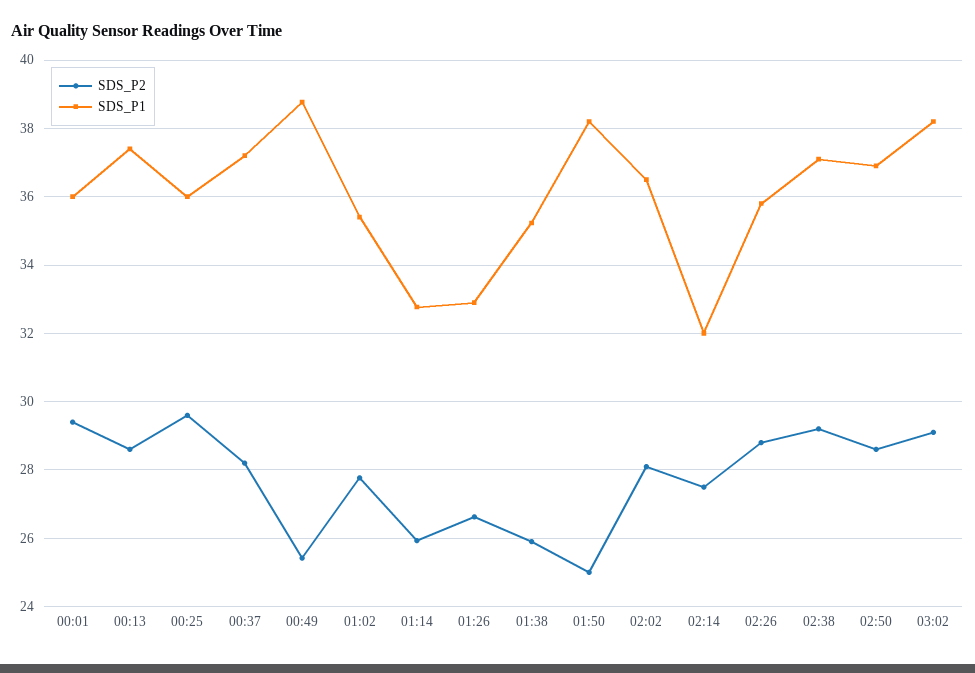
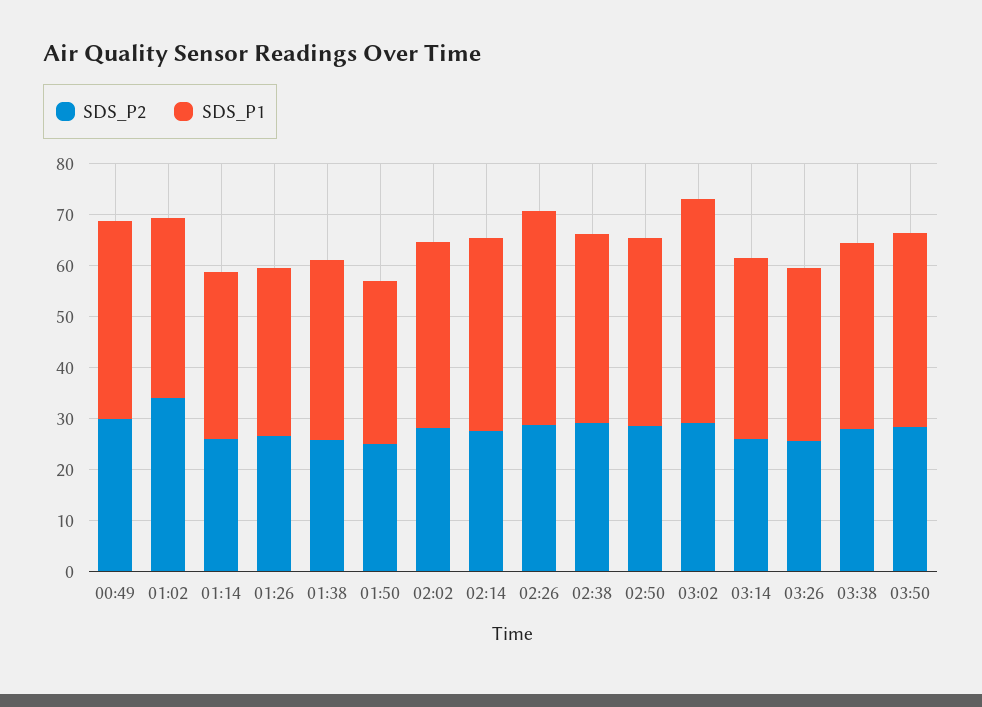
SDS_P2, 00:01: 29.4 -> none
SDS_P1, 00:01: 36 -> none
SDS_P2, 00:13: 28.6 -> none
SDS_P1, 00:13: 37.4 -> none
SDS_P2, 00:25: 29.6 -> none
SDS_P1, 00:25: 36 -> none
SDS_P2, 00:37: 28.2 -> none
SDS_P1, 00:37: 37.2 -> none
SDS_P2, 00:49: 25.4 -> 30
SDS_P2, 01:02: 27.8 -> 34
SDS_P1, 01:50: 38.2 -> 32
SDS_P1, 02:14: 32 -> 38
SDS_P1, 02:26: 35.8 -> 42
SDS_P1, 03:02: 38.2 -> 44
SDS_P2, 03:14: none -> 26
SDS_P1, 03:14: none -> 36
SDS_P2, 03:26: none -> 26
SDS_P1, 03:26: none -> 34
SDS_P2, 03:38: none -> 28
SDS_P1, 03:38: none -> 36
SDS_P2, 03:50: none -> 28
SDS_P1, 03:50: none -> 38

